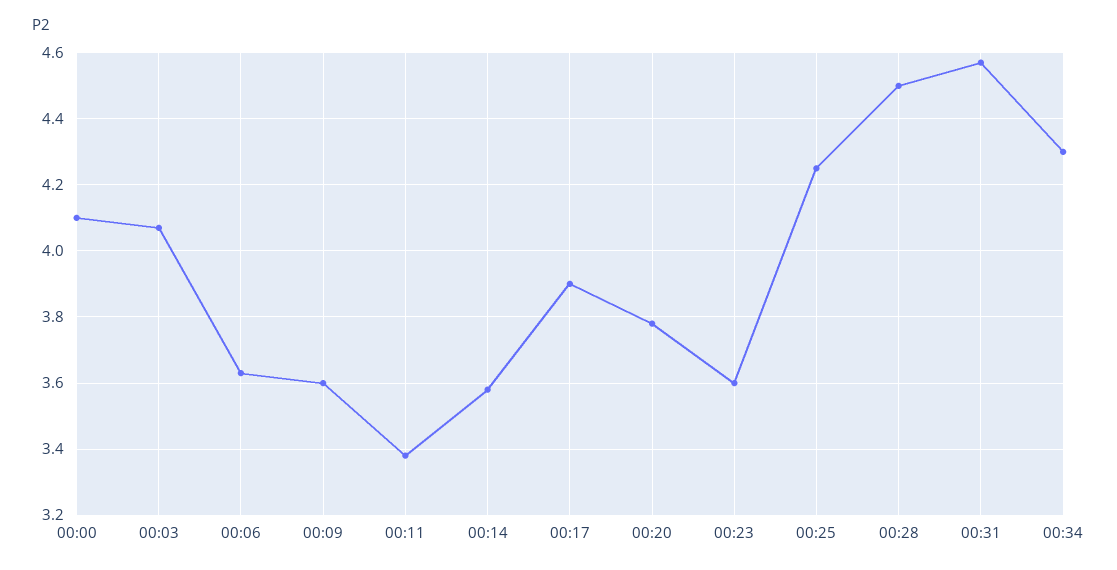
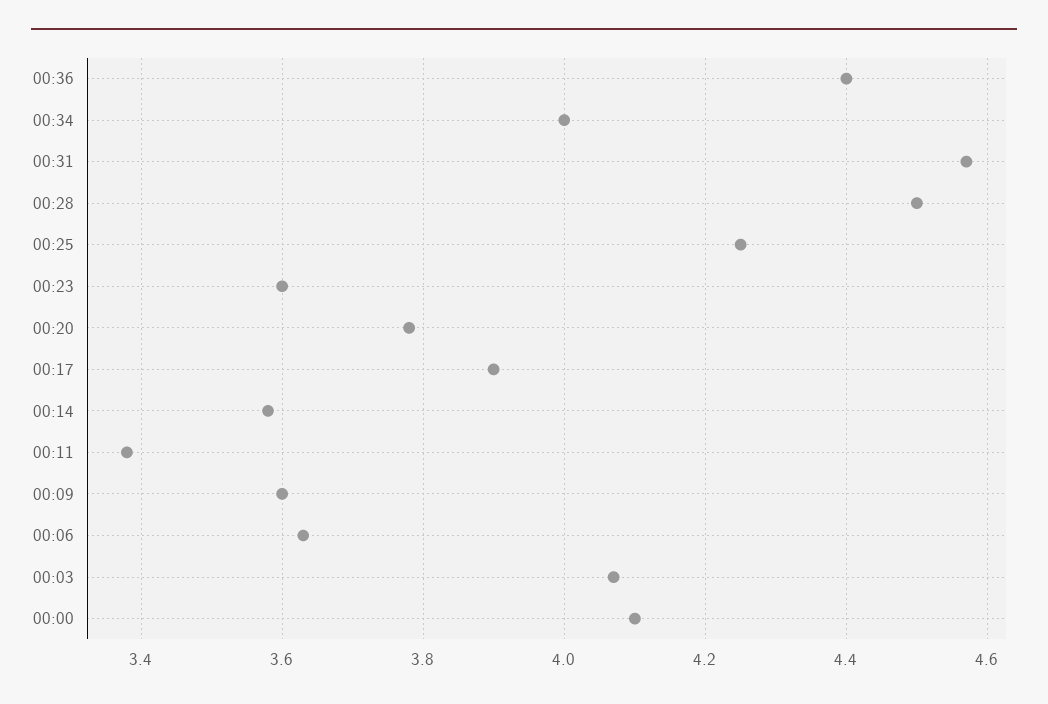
00:34: 4.3 -> 4
00:36: none -> 4.4

